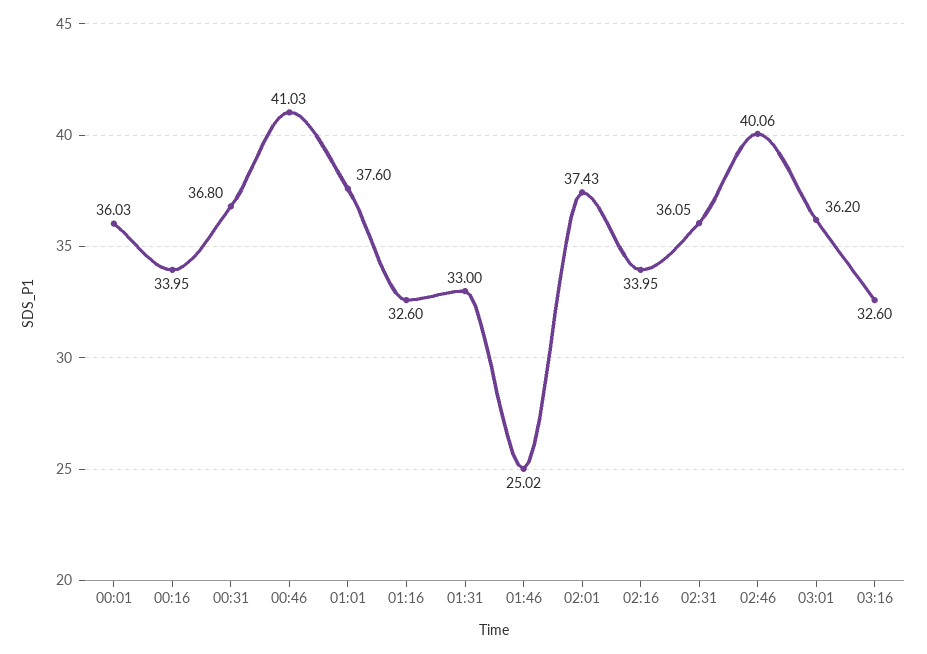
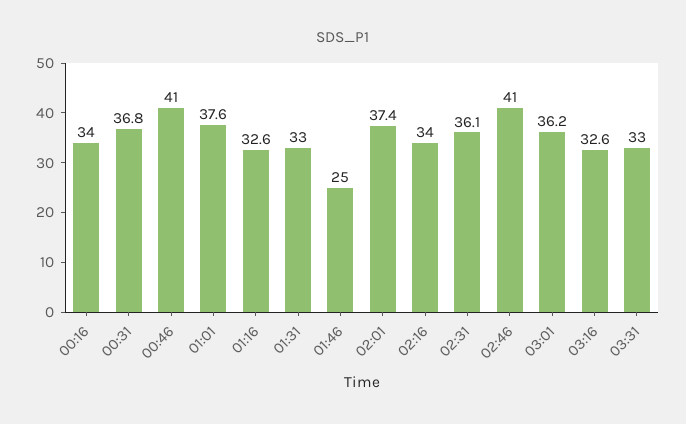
00:01: 36.03 -> none
02:46: 40.06 -> 41
03:31: none -> 33

